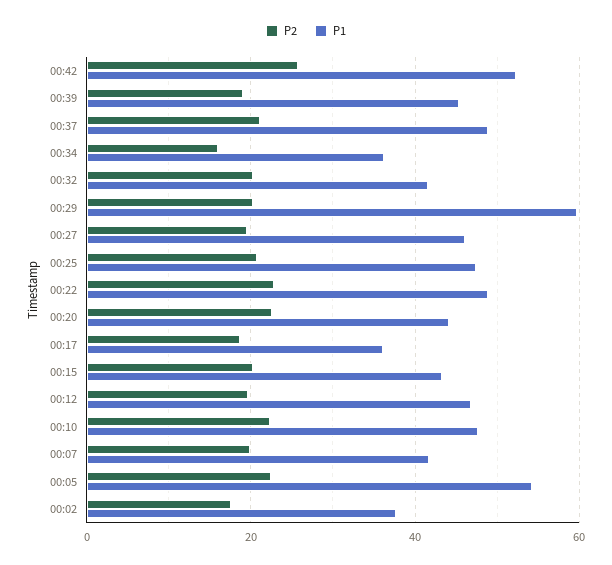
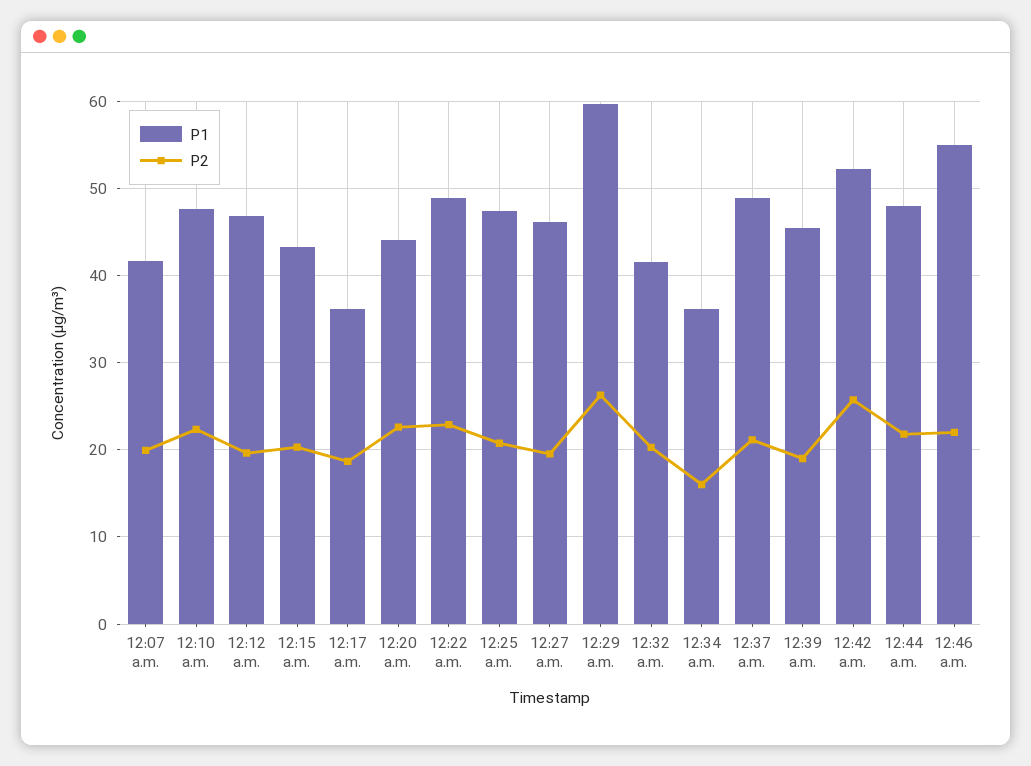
P2, 00:29: 20 -> 26
P2, 00:05: 22 -> none
P1, 00:05: 54 -> none
P2, 00:02: 18 -> none
P1, 00:02: 38 -> none
P1, 12:44 a.m.: none -> 48
P2, 12:44 a.m.: none -> 22
P1, 12:46 a.m.: none -> 55
P2, 12:46 a.m.: none -> 22

